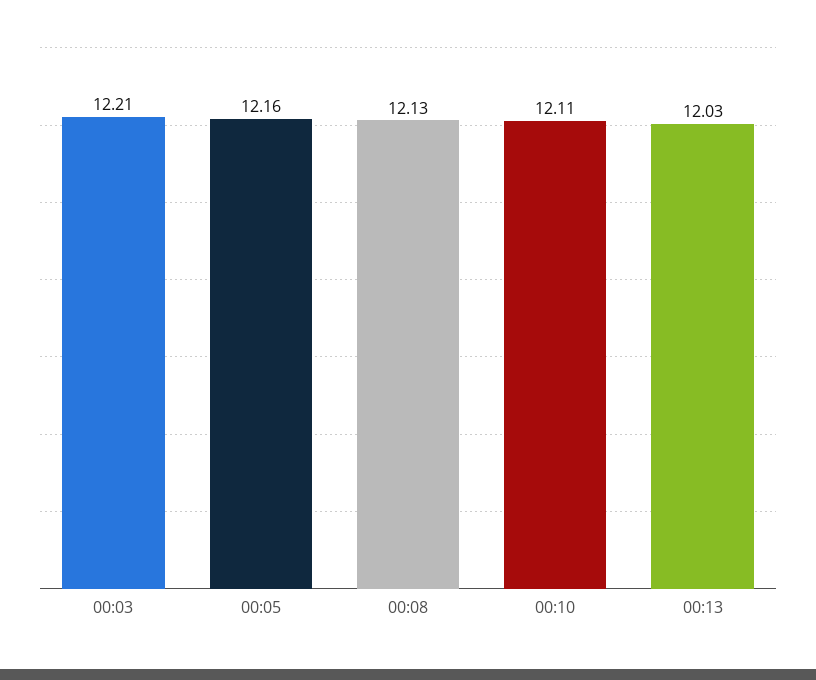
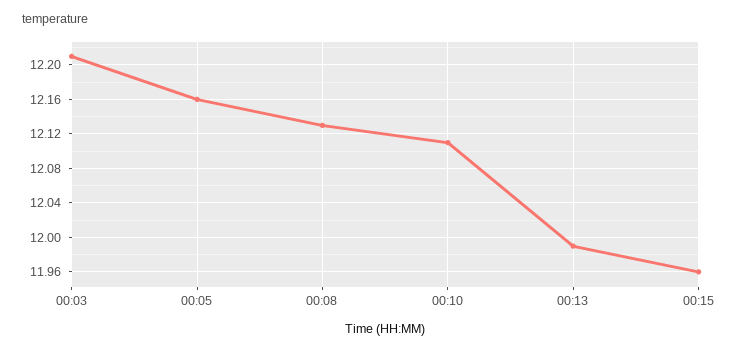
00:13: 12.03 -> 11.99
00:15: none -> 11.96

